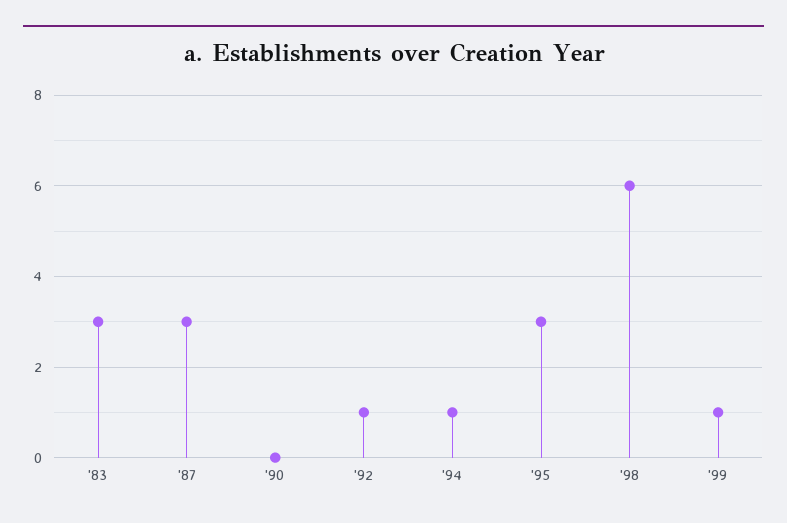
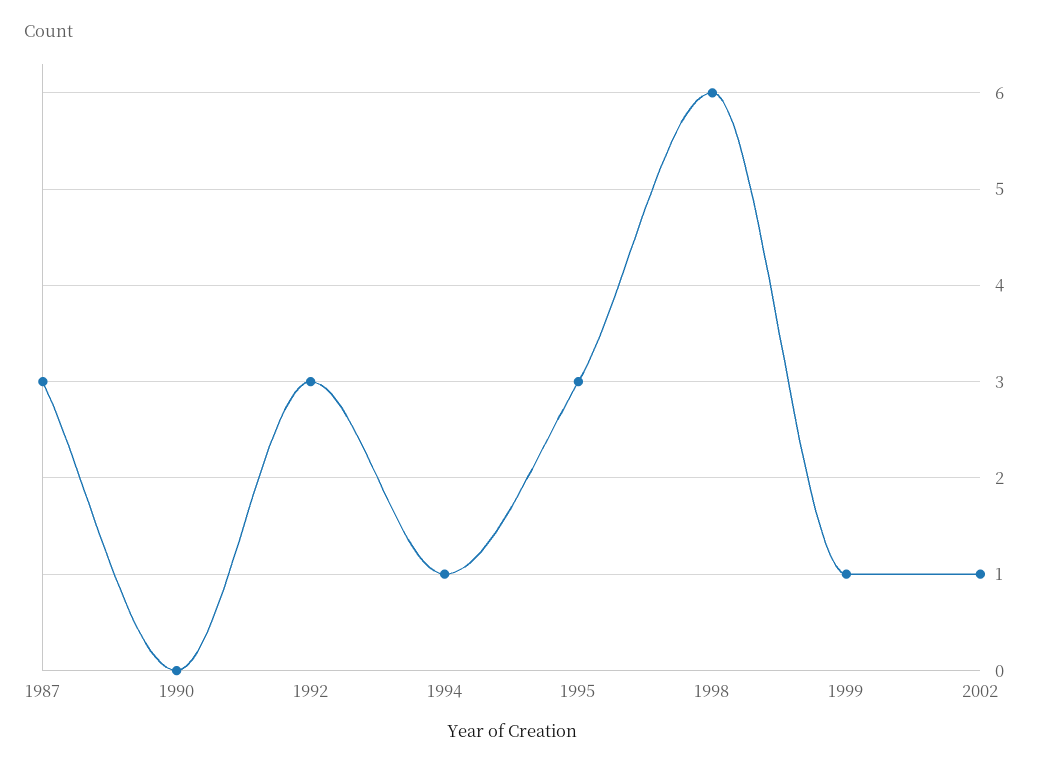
'83: 3 -> none
'92: 1 -> 3
2002: none -> 1

